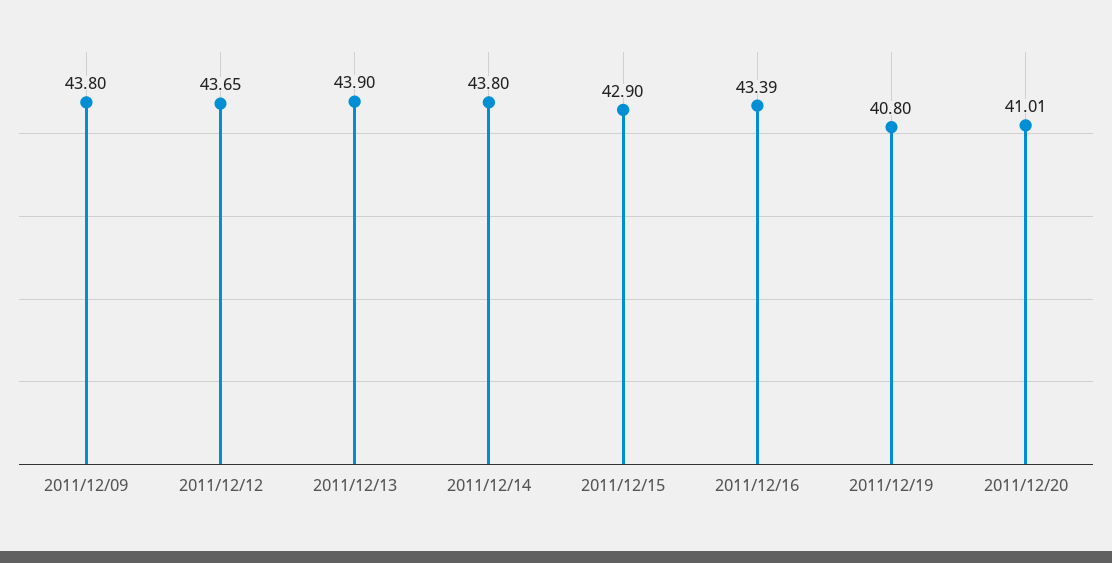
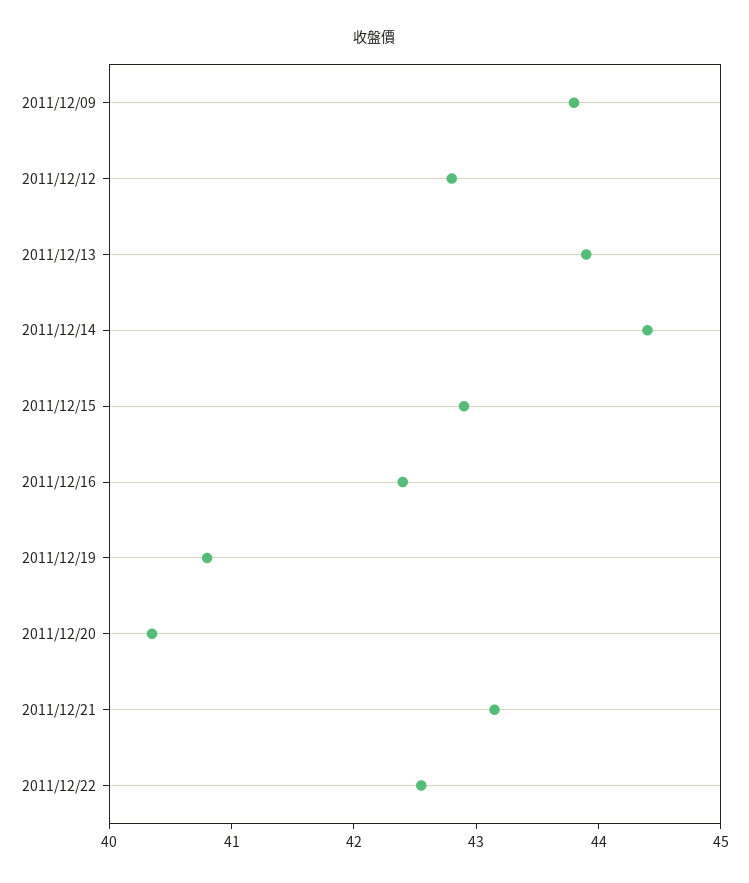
2011/12/12: 43.65 -> 42.8
2011/12/14: 43.8 -> 44.4
2011/12/16: 43.39 -> 42.4
2011/12/20: 41.01 -> 40.4
2011/12/21: none -> 43.2
2011/12/22: none -> 42.6

